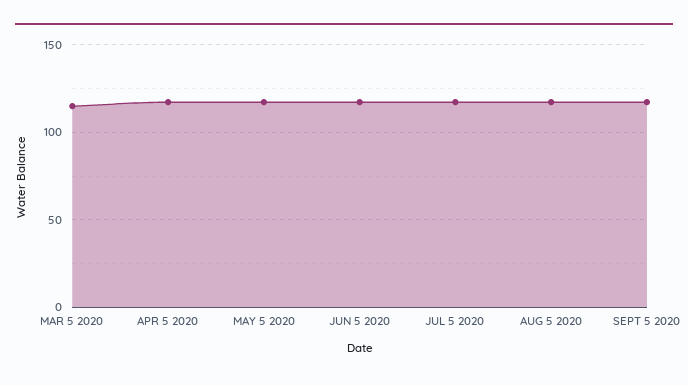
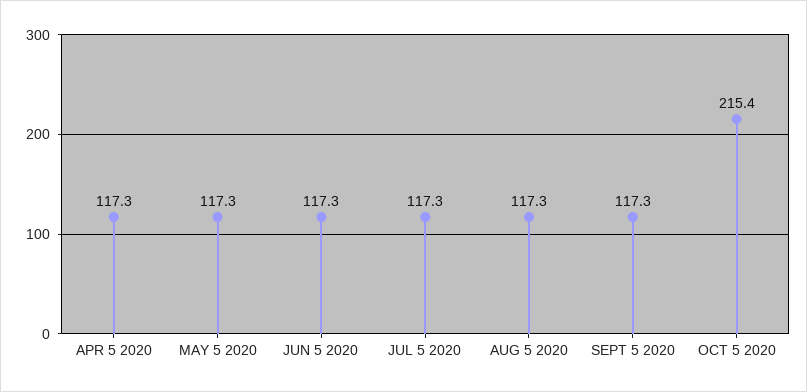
MAR 5 2020: 115 -> none
OCT 5 2020: none -> 215.4

